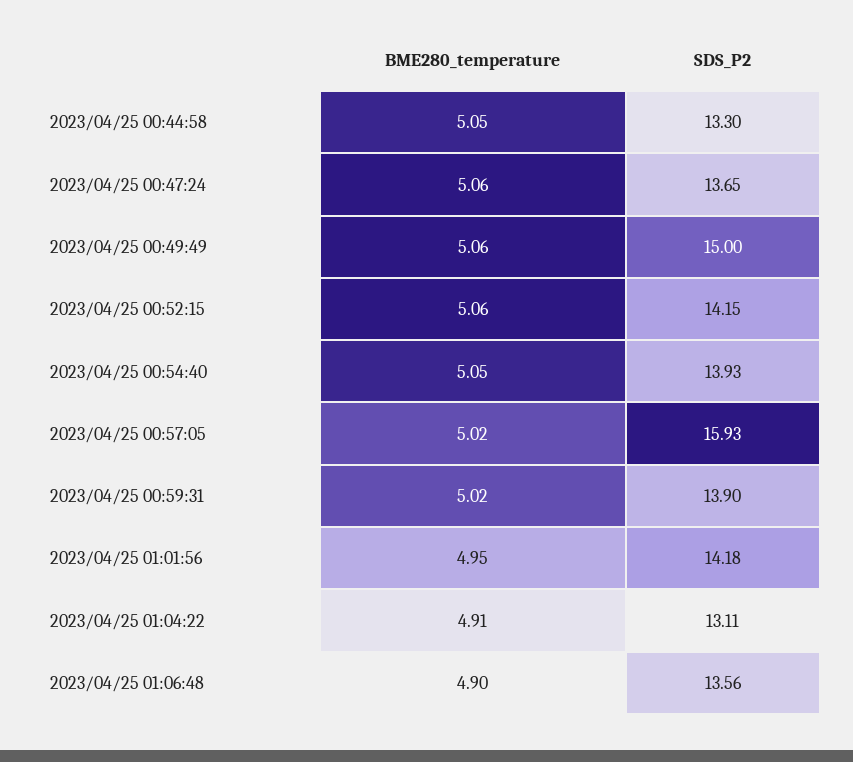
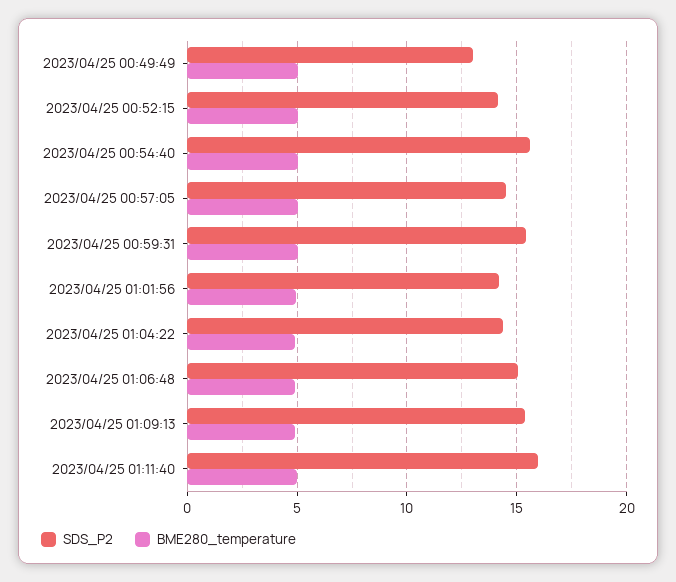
BME280_temperature, 2023/04/25 00:44:58: 5.05 -> none
SDS_P2, 2023/04/25 00:44:58: 13.3 -> none
BME280_temperature, 2023/04/25 00:47:24: 5.06 -> none
SDS_P2, 2023/04/25 00:47:24: 13.65 -> none
SDS_P2, 2023/04/25 00:49:49: 15 -> 13
SDS_P2, 2023/04/25 00:54:40: 13.93 -> 15.5
SDS_P2, 2023/04/25 00:57:05: 15.93 -> 14.5
SDS_P2, 2023/04/25 00:59:31: 13.9 -> 15.5
SDS_P2, 2023/04/25 01:04:22: 13.11 -> 14.5
SDS_P2, 2023/04/25 01:06:48: 13.56 -> 15
SDS_P2, 2023/04/25 01:09:13: none -> 15.5
BME280_temperature, 2023/04/25 01:09:13: none -> 5
SDS_P2, 2023/04/25 01:11:40: none -> 16
BME280_temperature, 2023/04/25 01:11:40: none -> 5

